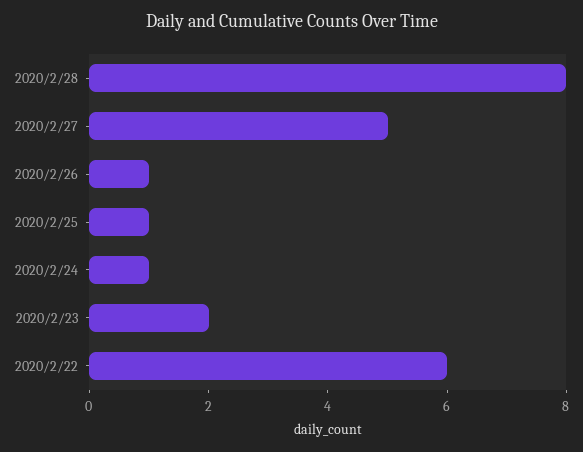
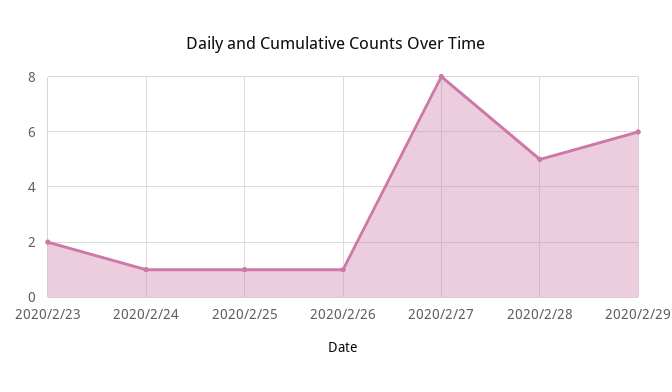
2020/2/28: 8 -> 5
2020/2/27: 5 -> 8
2020/2/22: 6 -> none
2020/2/29: none -> 6

